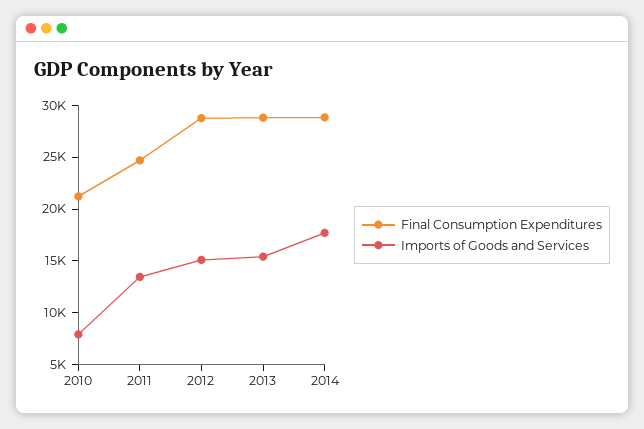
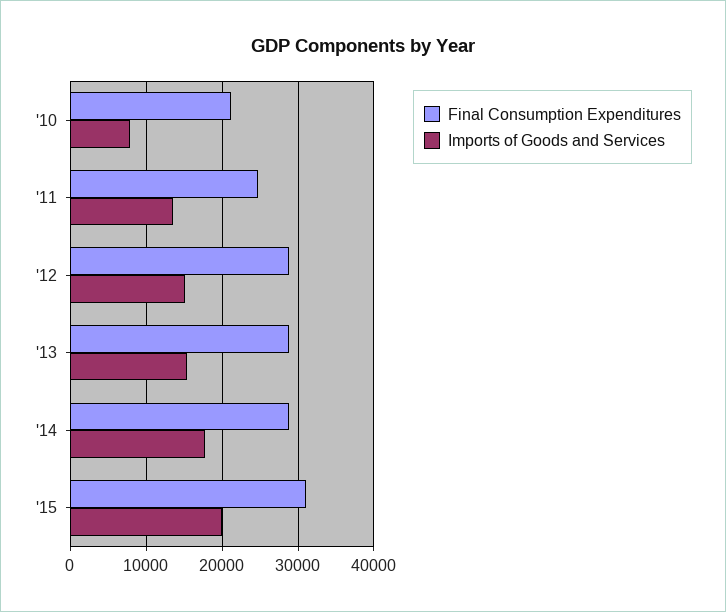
Final Consumption Expenditures, '15: none -> 31000
Imports of Goods and Services, '15: none -> 20000

